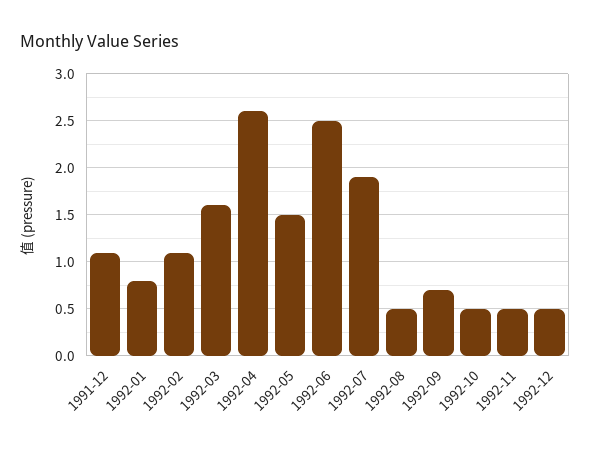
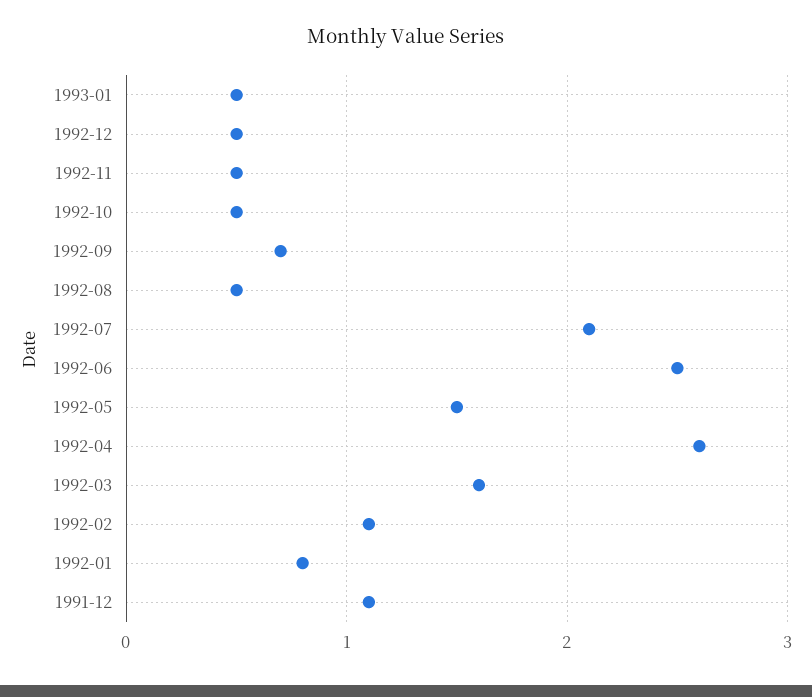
1992-07: 1.9 -> 2.1
1993-01: none -> 0.5

